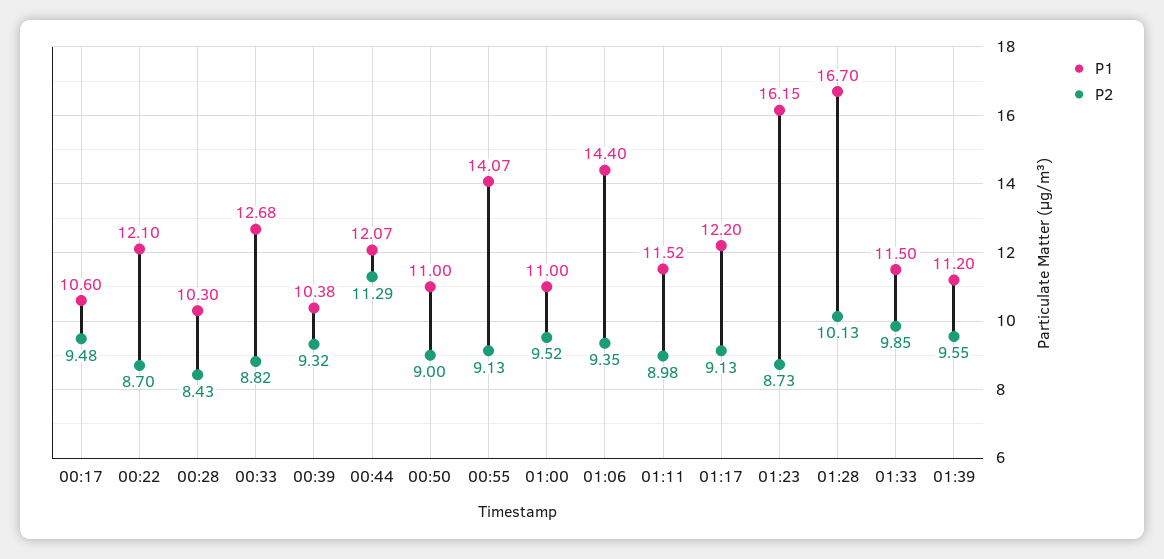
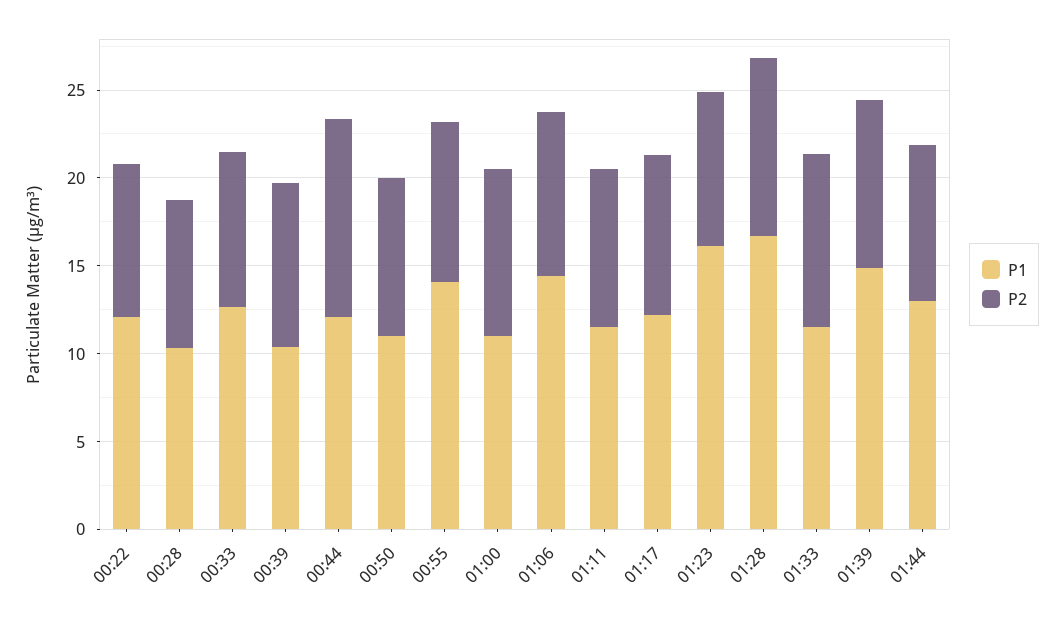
P1, 00:17: 10.6 -> none
P2, 00:17: 9.48 -> none
P1, 01:39: 11.2 -> 15
P1, 01:44: none -> 13
P2, 01:44: none -> 9

